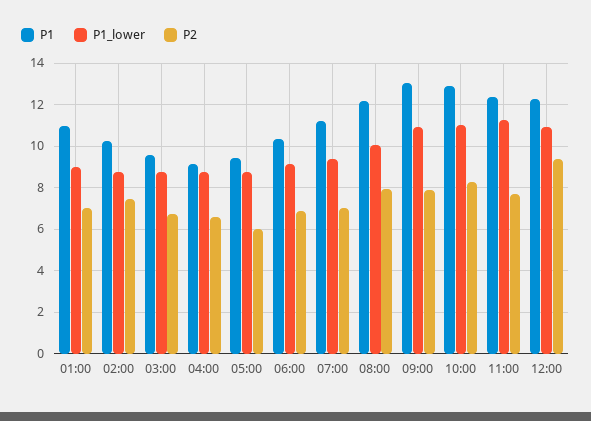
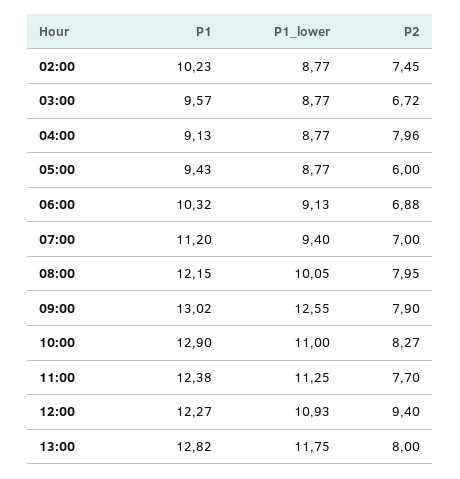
P1, 01:00: 11 -> none
P1_lower, 01:00: 9 -> none
P2, 01:00: 7 -> none
P2, 04:00: 6.5 -> 7.96
P1_lower, 09:00: 11 -> 12.55
P1, 13:00: none -> 12.82
P1_lower, 13:00: none -> 11.75
P2, 13:00: none -> 8

